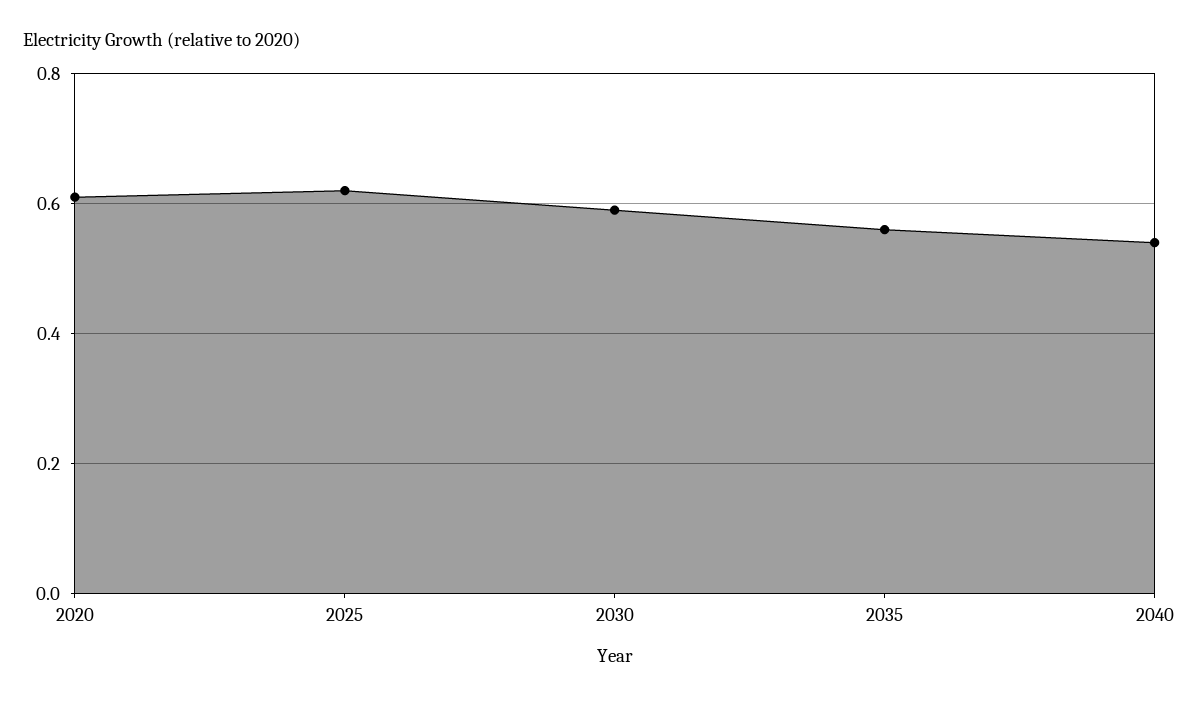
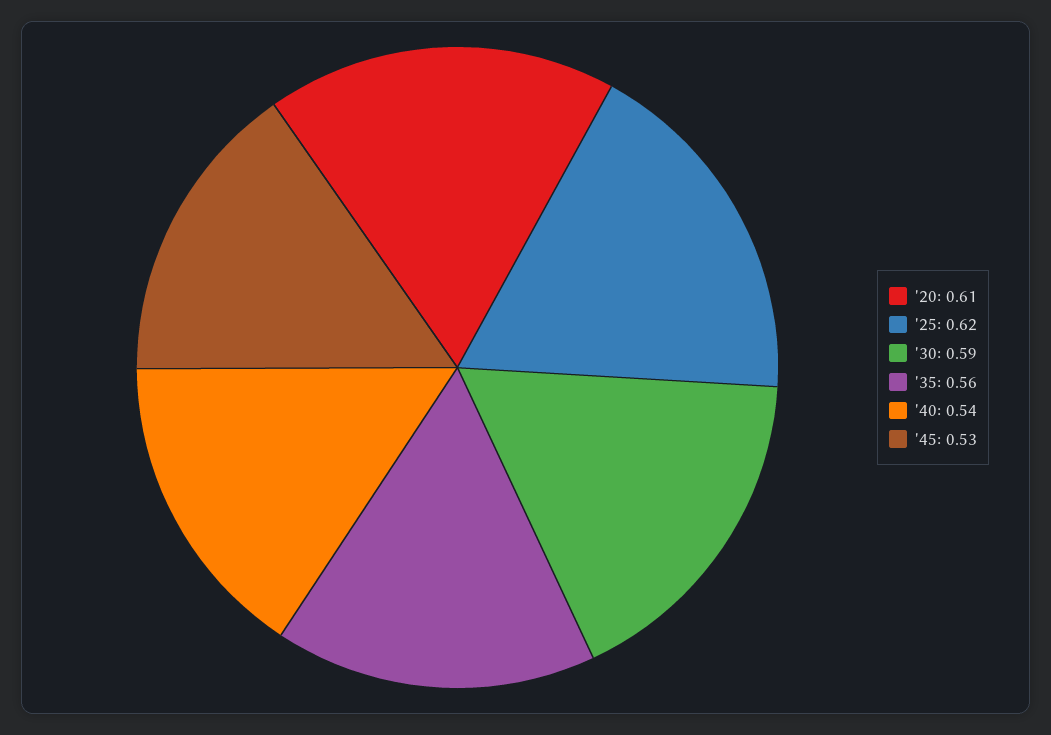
'45: none -> 0.53

